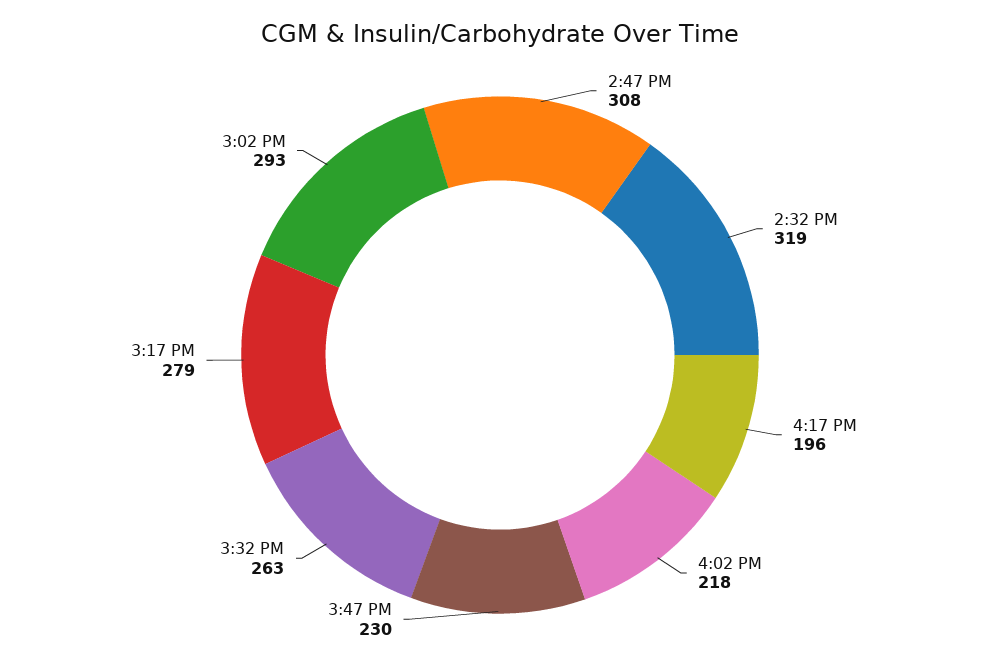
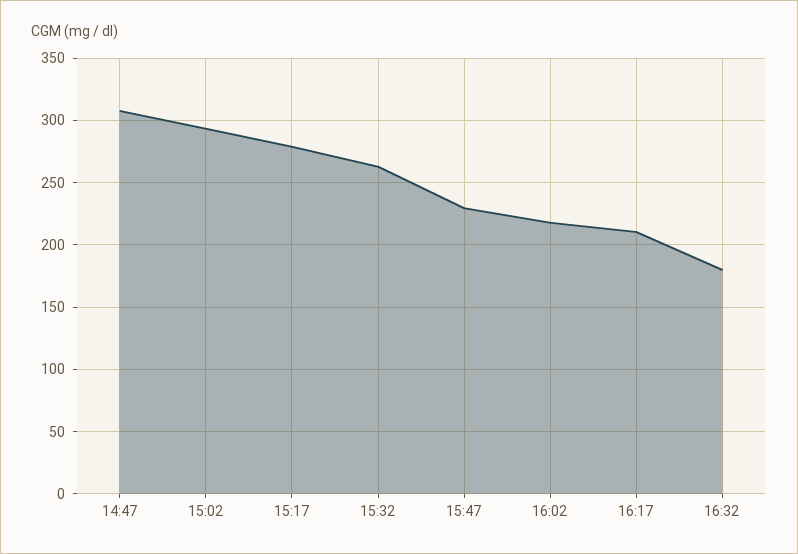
2:32 PM: 319 -> none
4:17 PM: 196 -> 210
16:32: none -> 180

